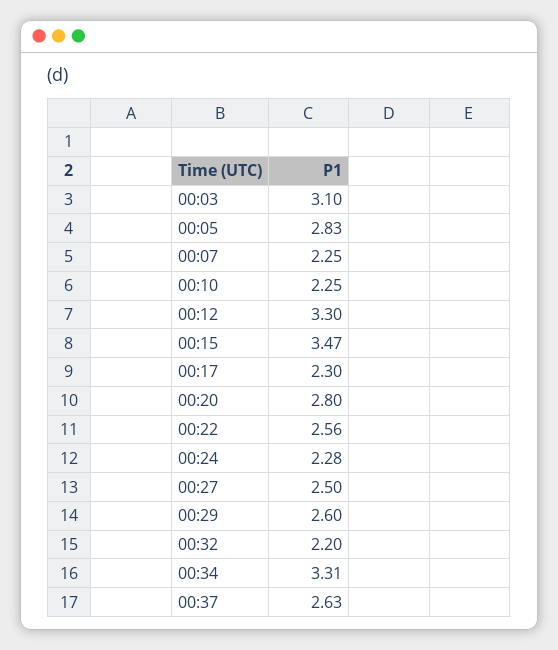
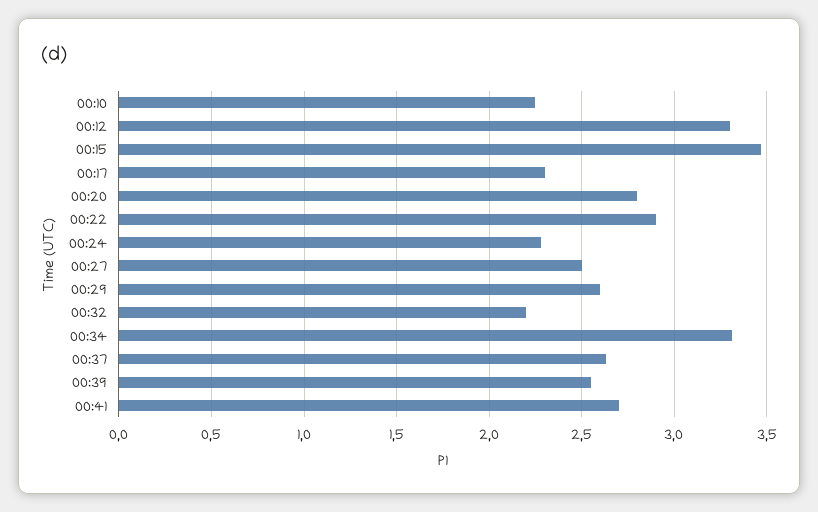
00:03: 3.1 -> none
00:05: 2.83 -> none
00:07: 2.25 -> none
00:22: 2.56 -> 2.9
00:39: none -> 2.55
00:41: none -> 2.7

